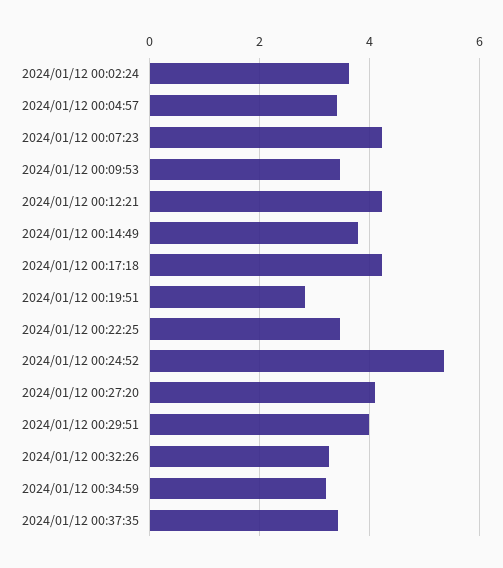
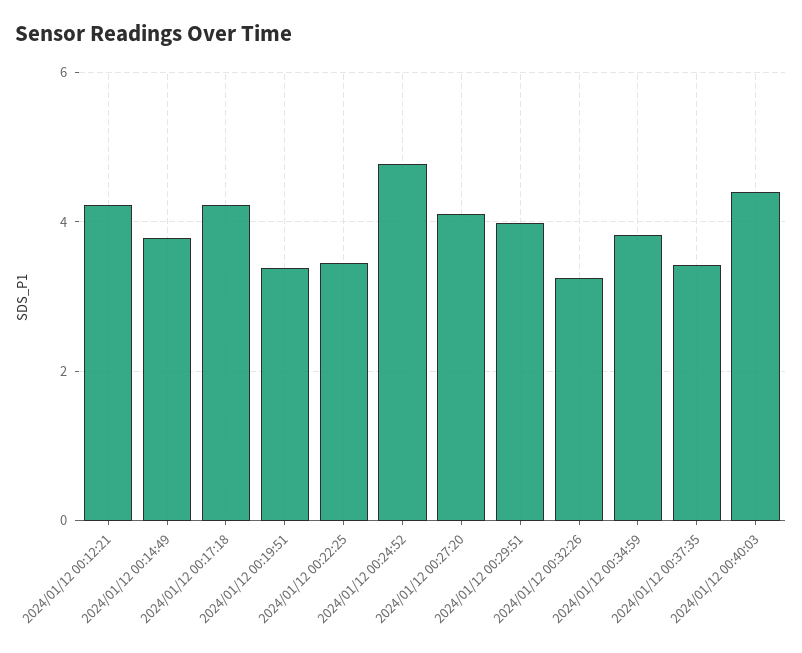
2024/01/12 00:02:24: 3.6 -> none
2024/01/12 00:04:57: 3.4 -> none
2024/01/12 00:07:23: 4.2 -> none
2024/01/12 00:09:53: 3.4 -> none
2024/01/12 00:19:51: 2.8 -> 3.4
2024/01/12 00:24:52: 5.4 -> 4.8
2024/01/12 00:34:59: 3.2 -> 3.8
2024/01/12 00:40:03: none -> 4.4

